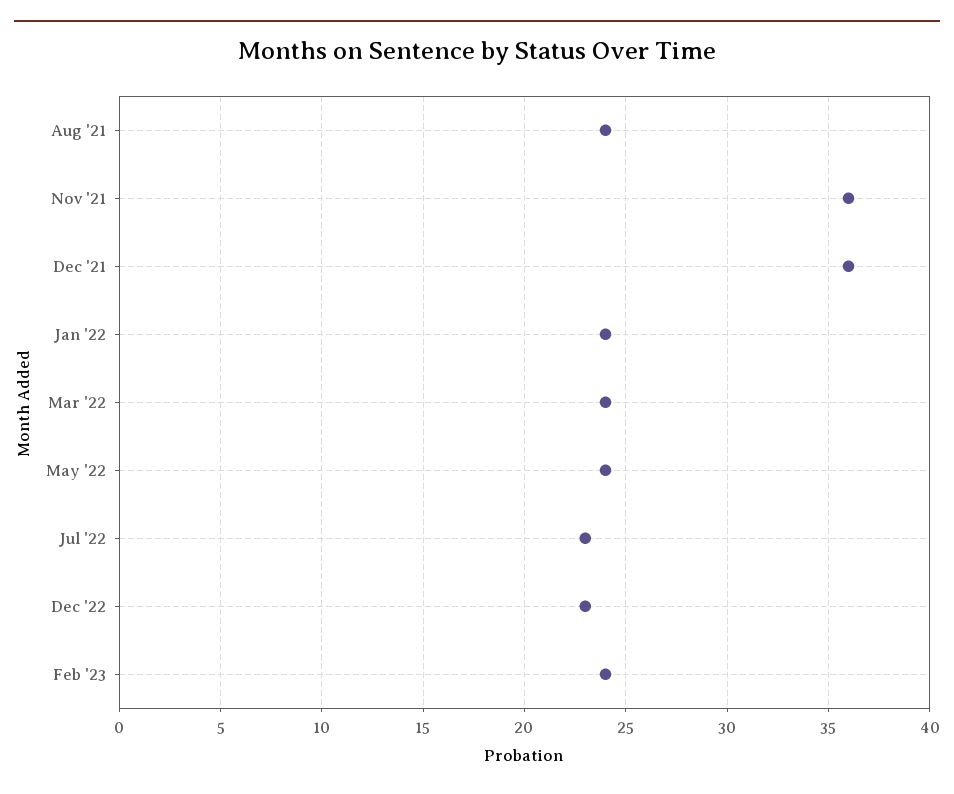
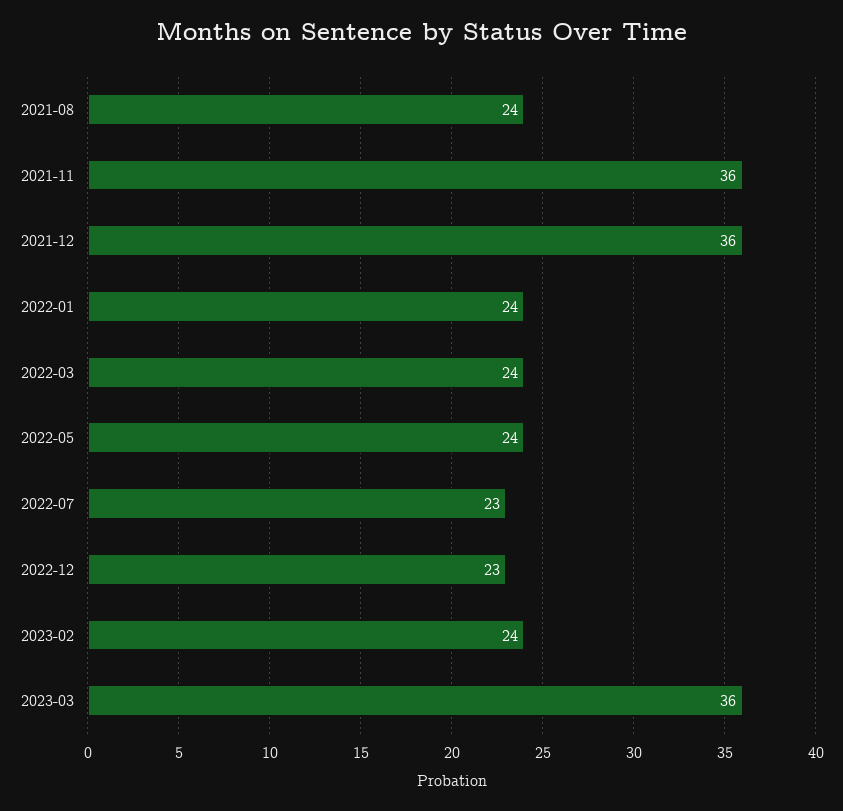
2023-03: none -> 36

